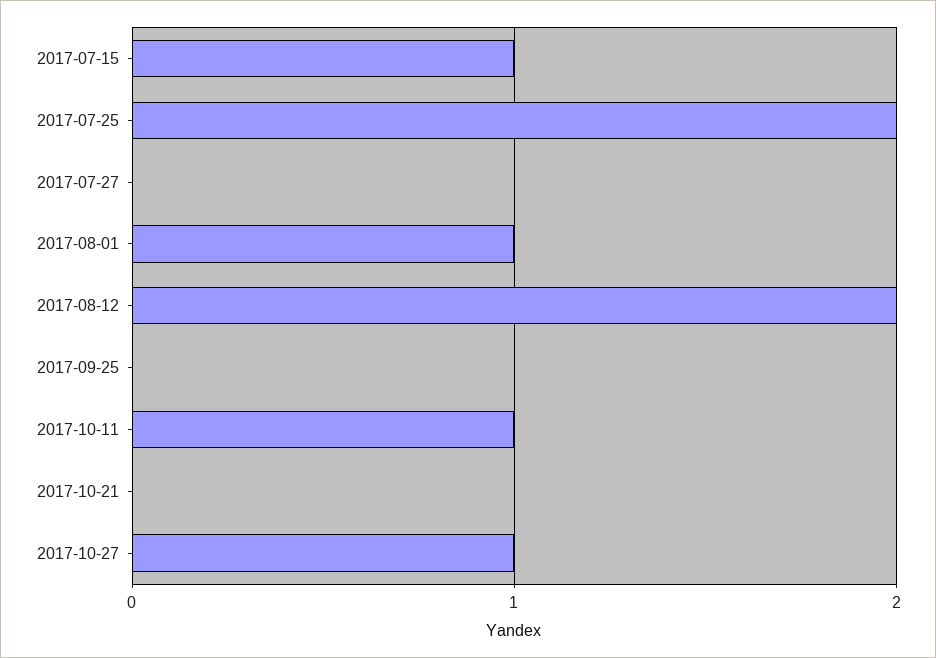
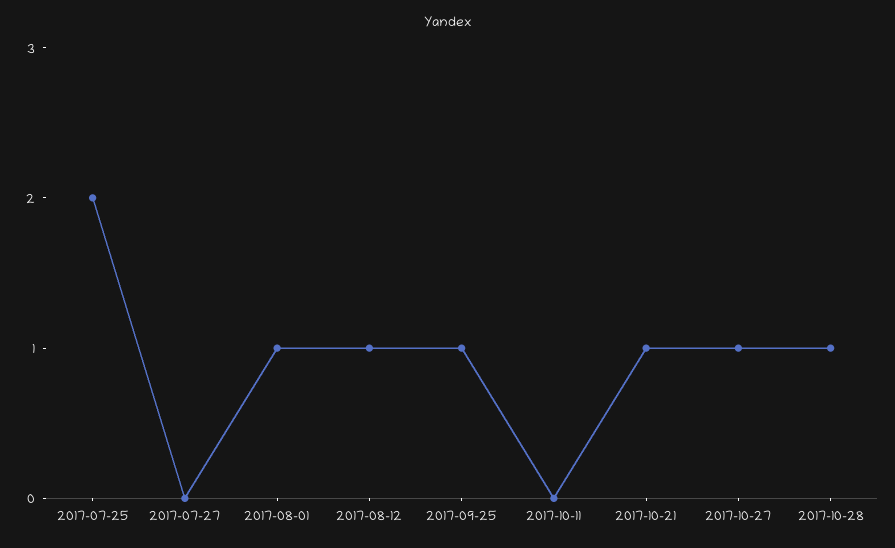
2017-07-15: 1 -> none
2017-08-12: 2 -> 1
2017-09-25: 0 -> 1
2017-10-11: 1 -> 0
2017-10-21: 0 -> 1
2017-10-28: none -> 1

